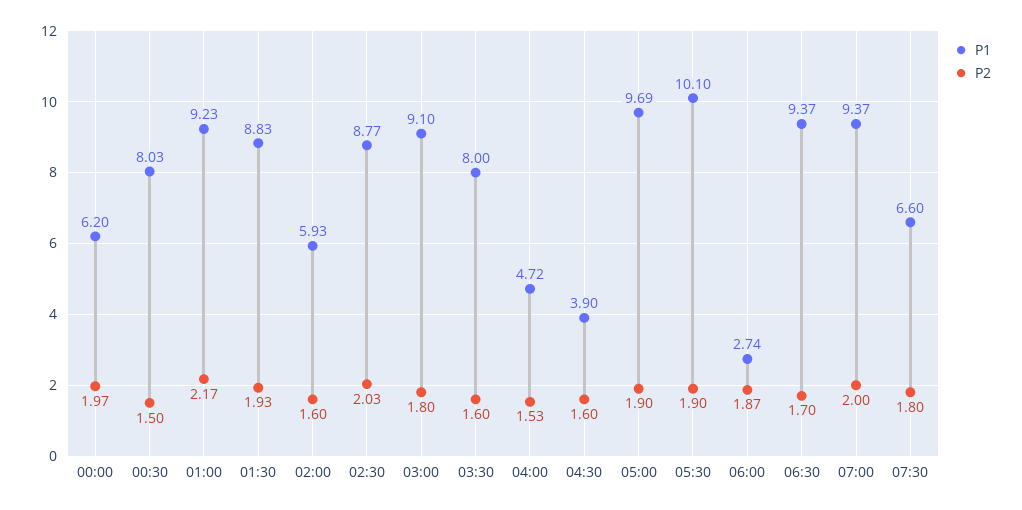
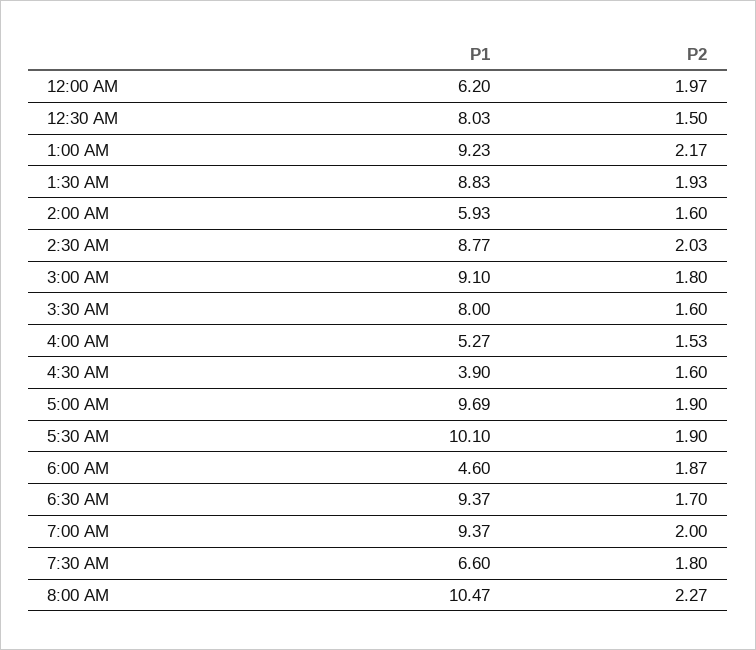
P1, 04:00: 4.72 -> 5.27
P1, 06:00: 2.74 -> 4.6
P1, 8:00 AM: none -> 10.47
P2, 8:00 AM: none -> 2.27

